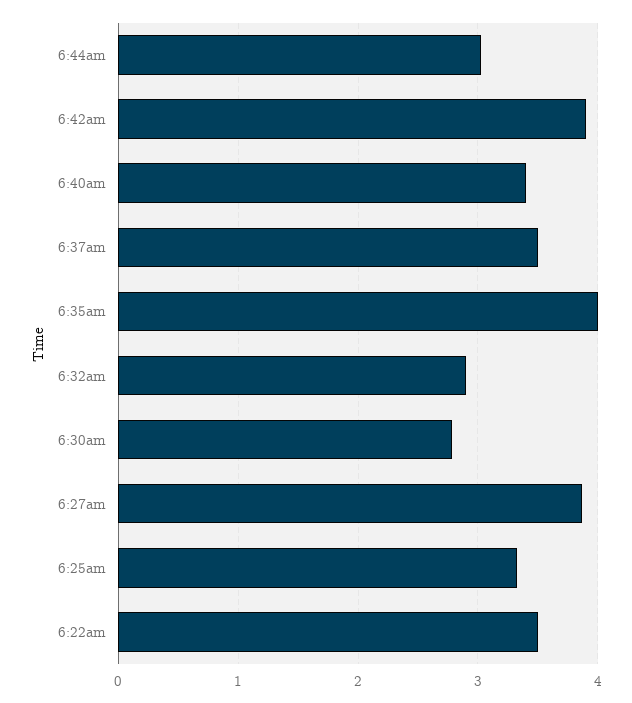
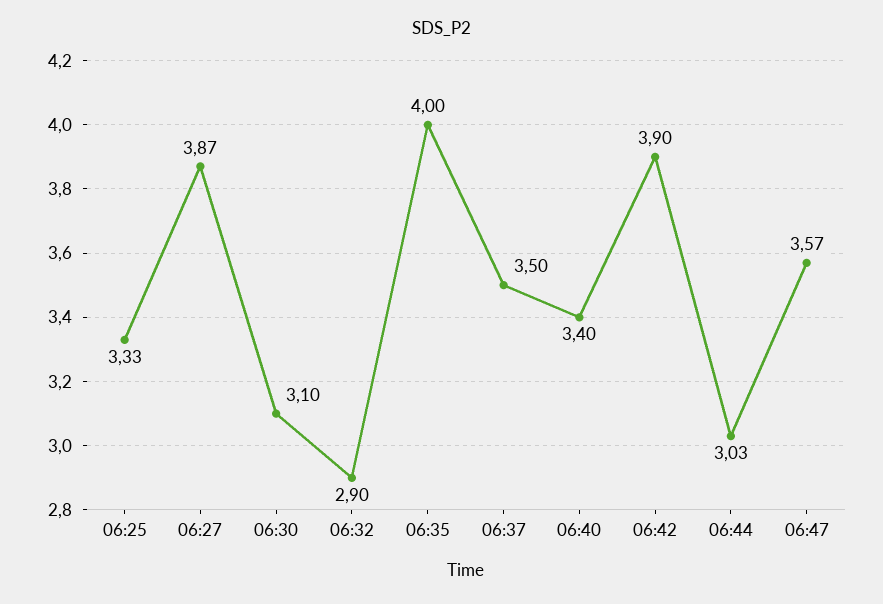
6:30am: 2.8 -> 3.1
6:22am: 3.5 -> none
06:47: none -> 3.57

